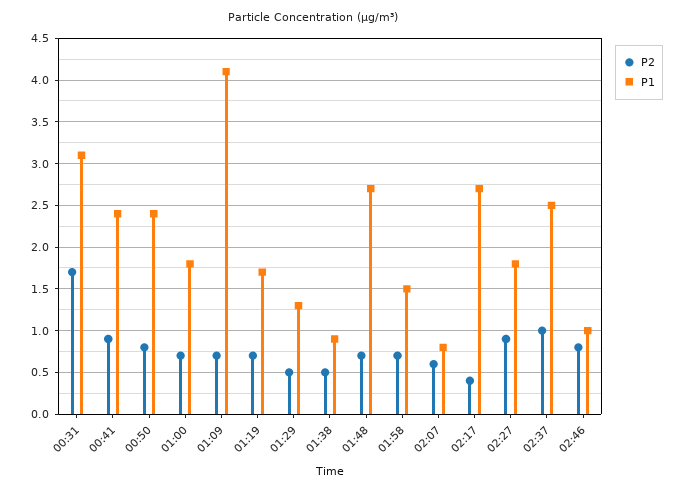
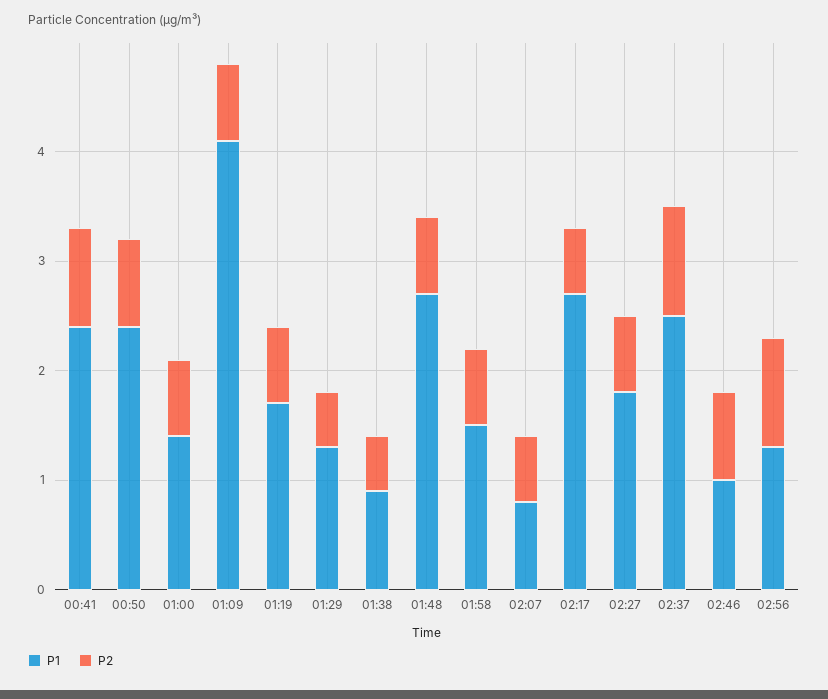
P2, 00:31: 1.7 -> none
P1, 00:31: 3.1 -> none
P1, 01:00: 1.8 -> 1.4
P2, 02:17: 0.4 -> 0.6
P2, 02:27: 0.9 -> 0.7
P1, 02:56: none -> 1.3
P2, 02:56: none -> 1

